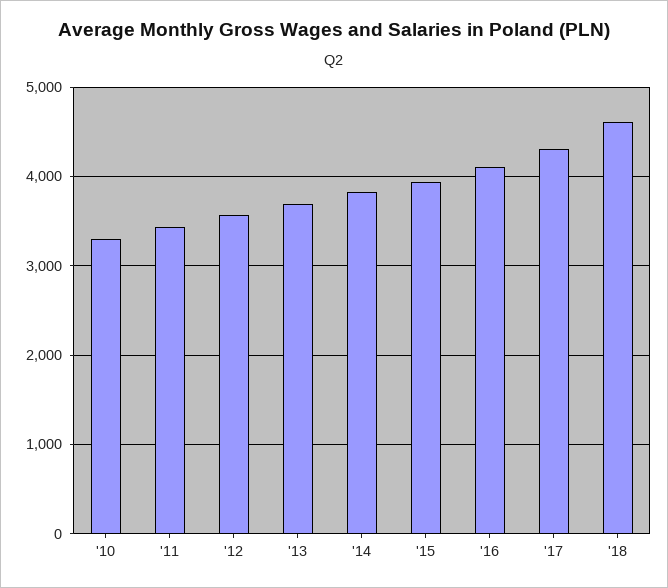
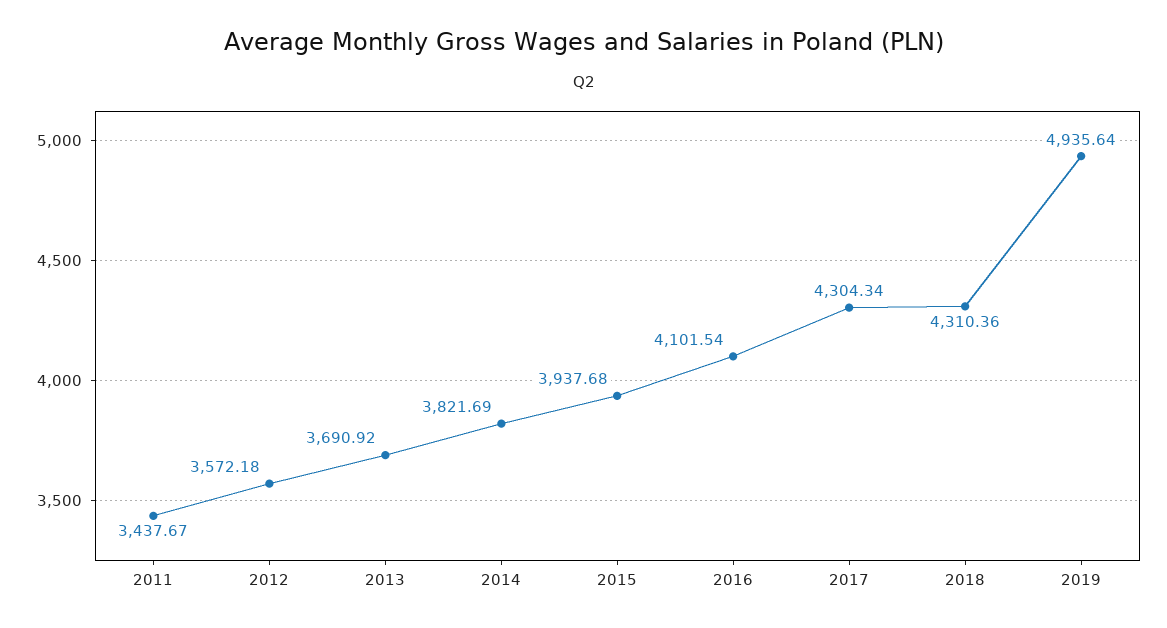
'10: 3300 -> none
'18: 4600 -> 4310.36
2019: none -> 4935.64

